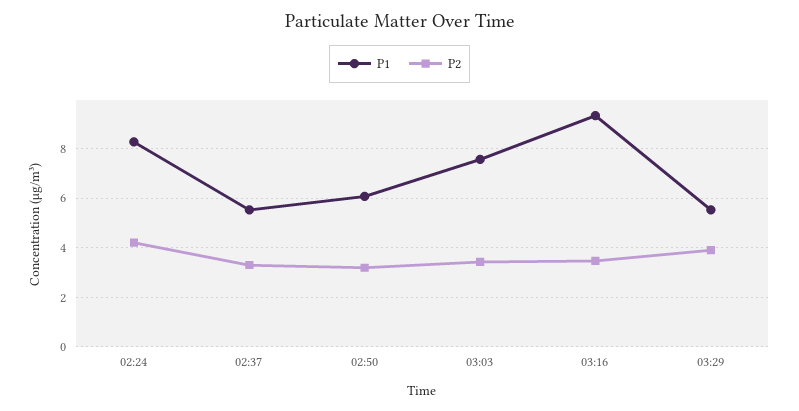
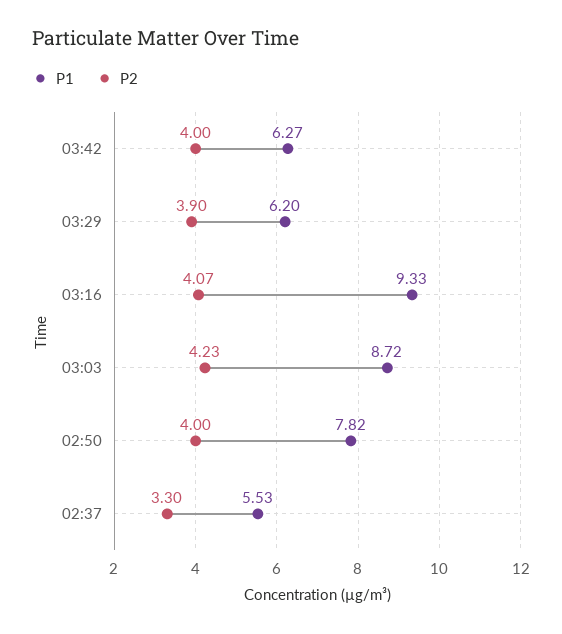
P1, 02:24: 8.25 -> none
P2, 02:24: 4.25 -> none
P1, 02:50: 6 -> 7.82
P2, 02:50: 3.25 -> 4
P1, 03:03: 7.5 -> 8.72
P2, 03:03: 3.5 -> 4.23
P2, 03:16: 3.5 -> 4.07
P1, 03:29: 5.5 -> 6.2
P1, 03:42: none -> 6.27
P2, 03:42: none -> 4

